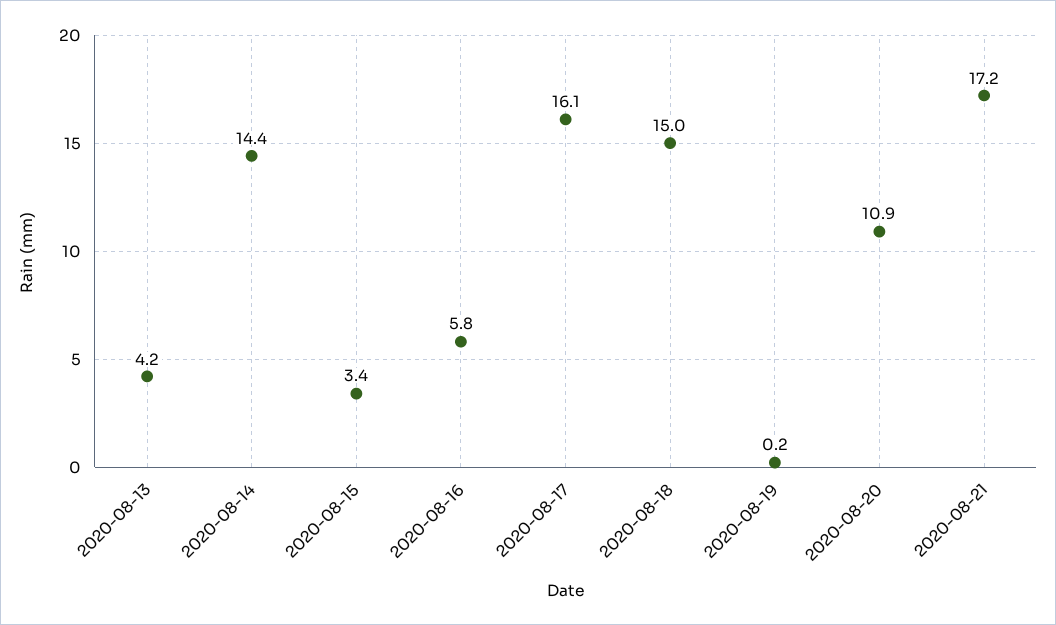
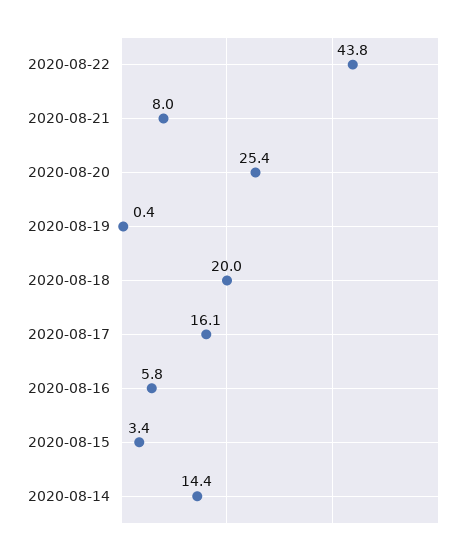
2020-08-13: 4.2 -> none
2020-08-18: 15 -> 20
2020-08-19: 0.2 -> 0.4
2020-08-20: 10.9 -> 25.4
2020-08-21: 17.2 -> 8
2020-08-22: none -> 43.8

